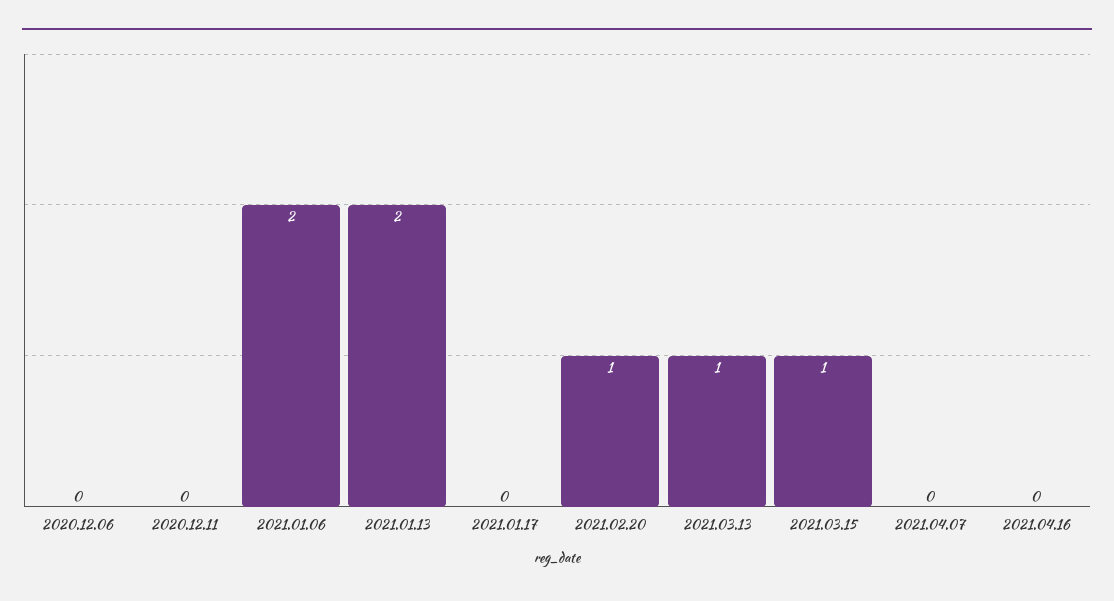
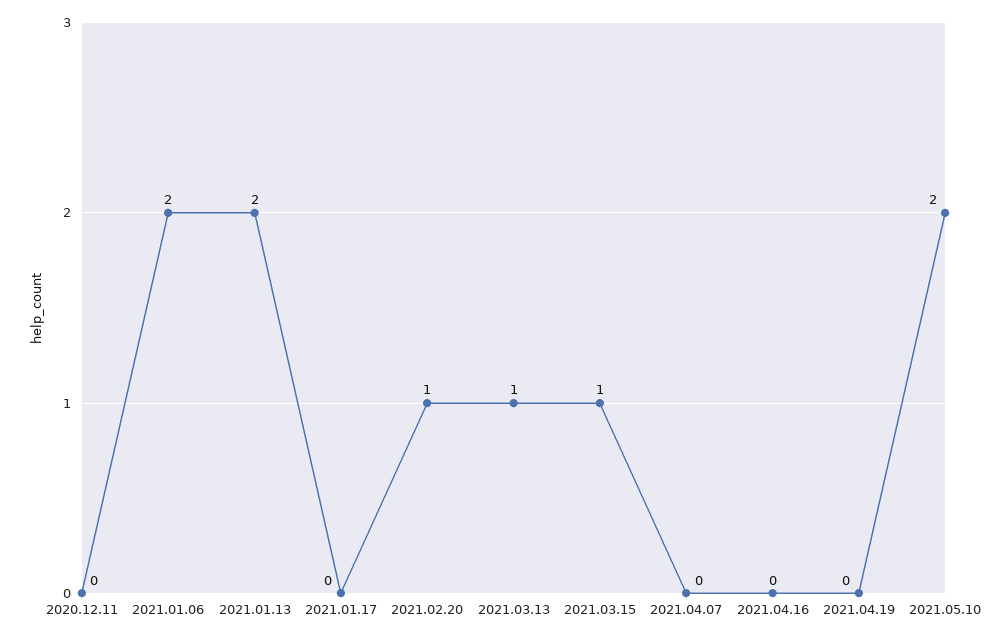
2020.12.06: 0 -> none
2021.04.19: none -> 0
2021.05.10: none -> 2

